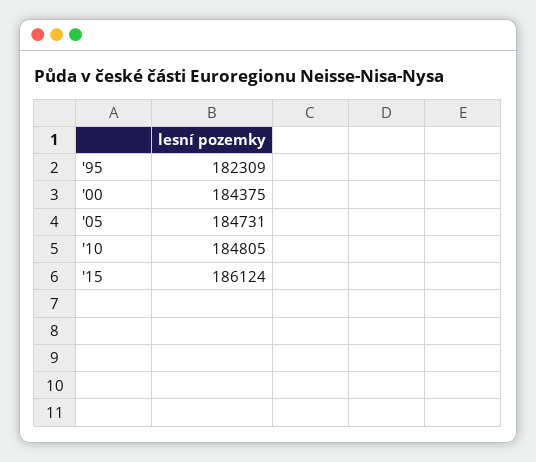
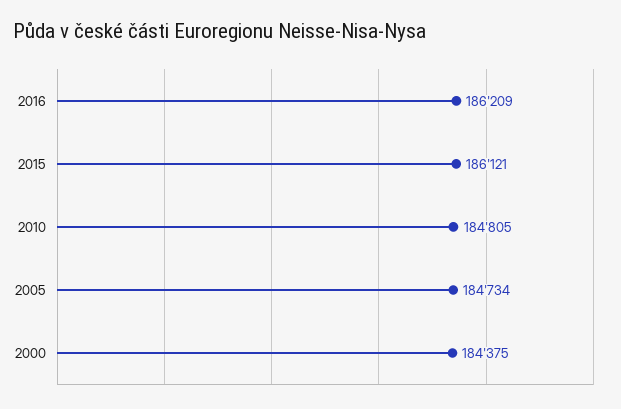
'95: 182309 -> none
'05: 184731 -> 184734
'15: 186124 -> 186121
2016: none -> 186209

